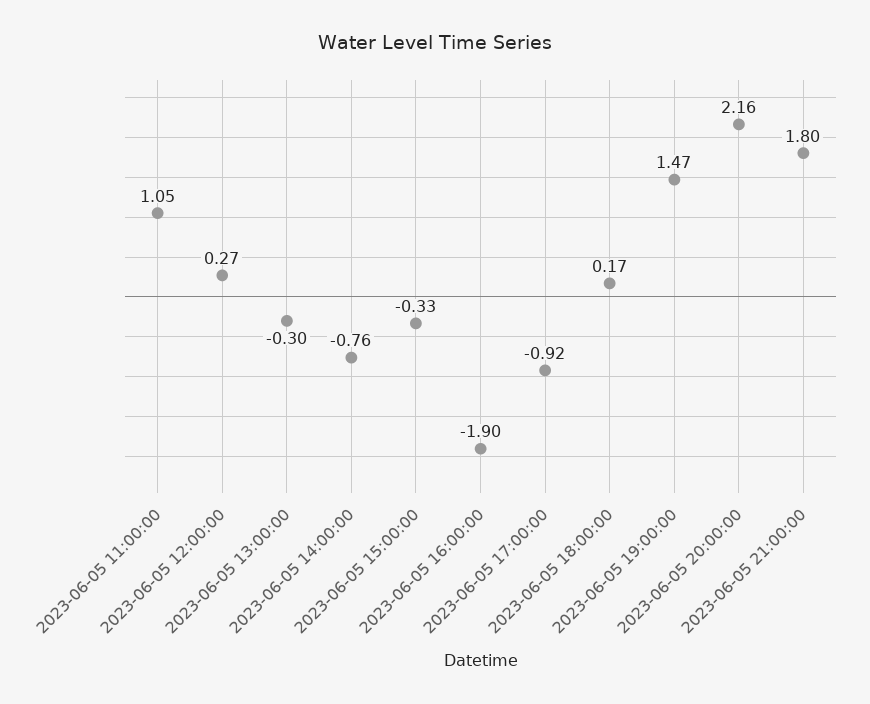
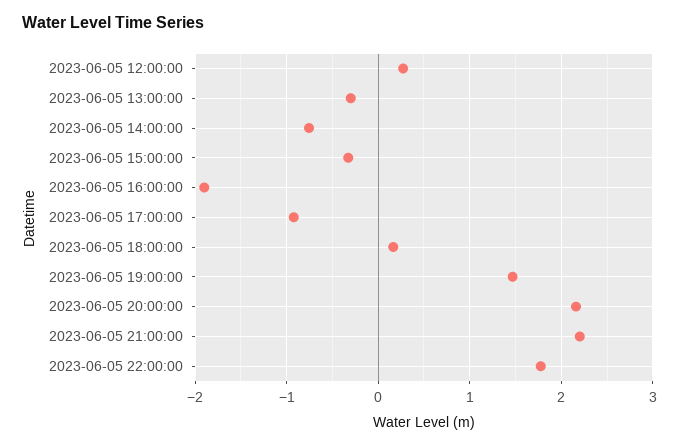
2023-06-05 11:00:00: 1.05 -> none
2023-06-05 21:00:00: 1.8 -> 2.2
2023-06-05 22:00:00: none -> 1.8

